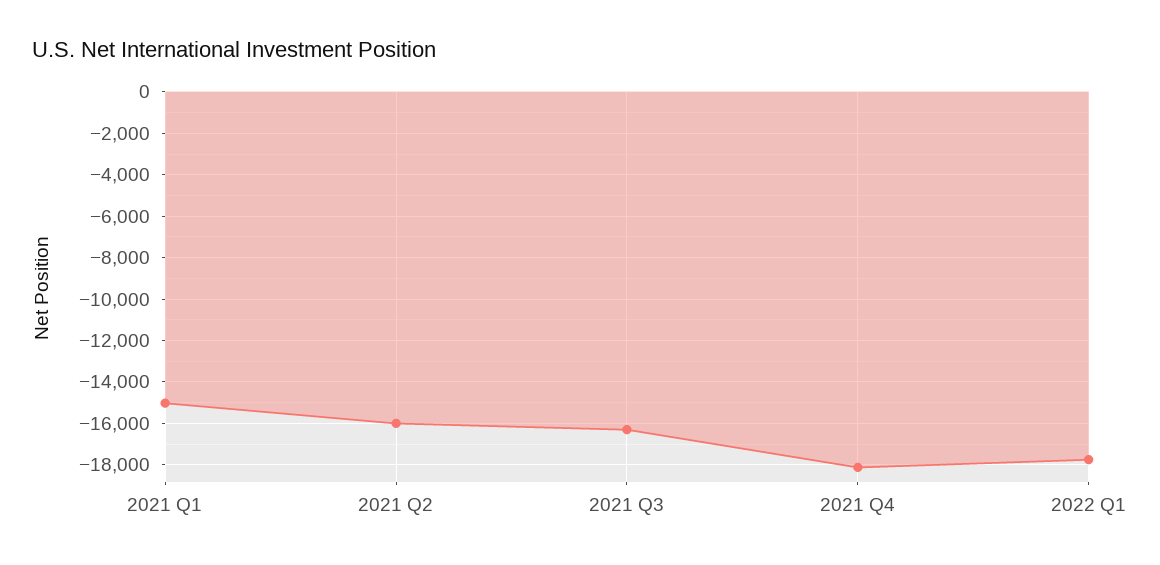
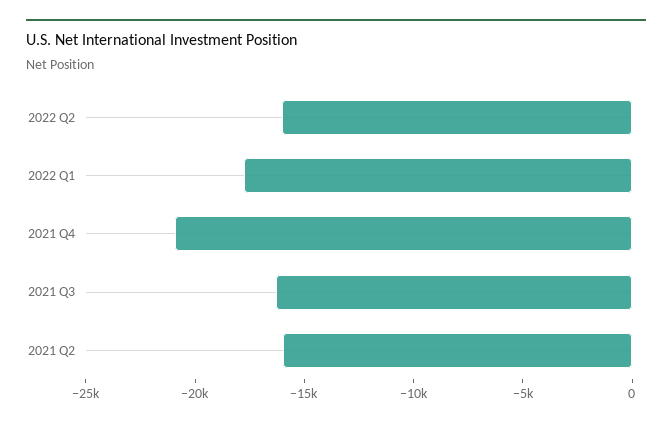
2021 Q1: -15000 -> none
2021 Q4: -18000 -> -21000
2022 Q2: none -> -16000

